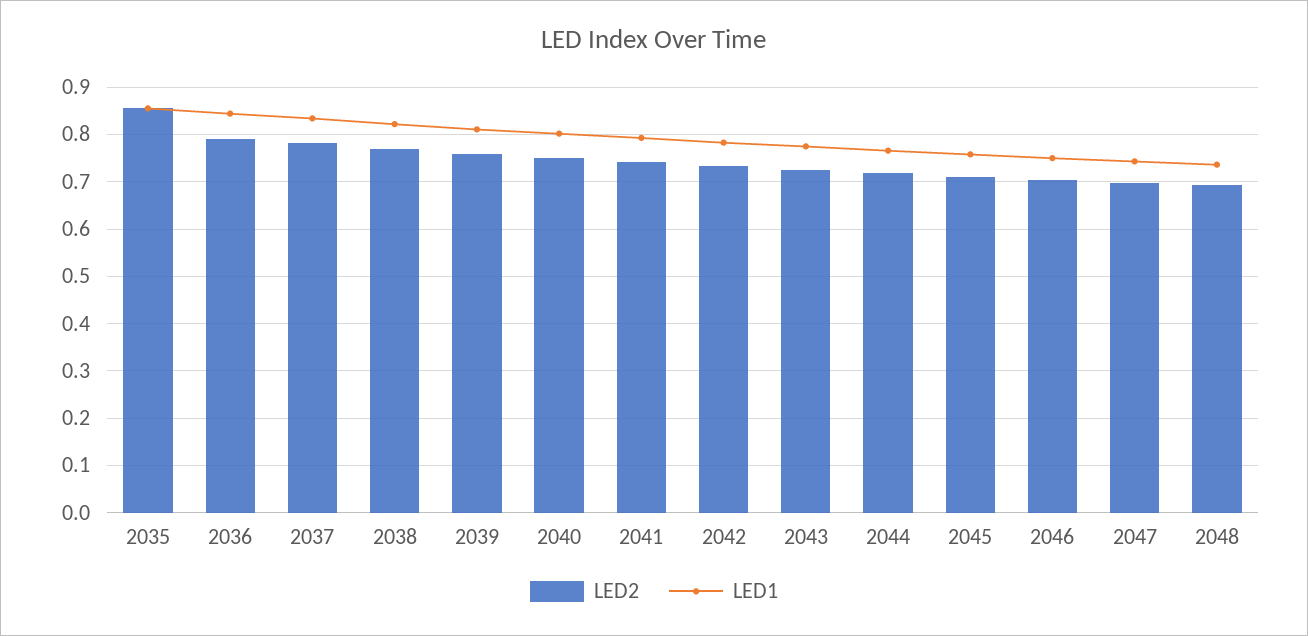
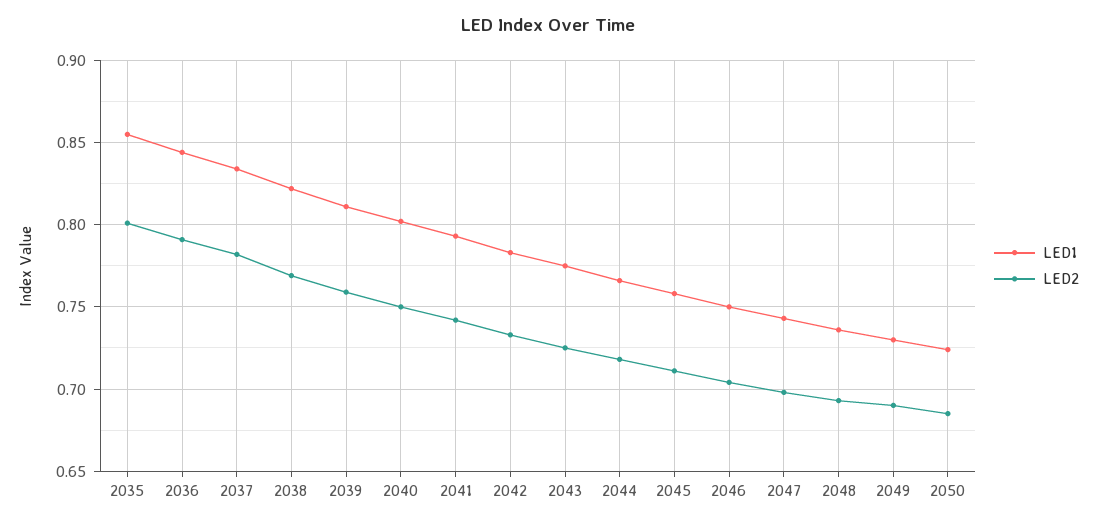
LED2, 2035: 0.86 -> 0.8
LED1, 2049: none -> 0.73
LED2, 2049: none -> 0.69
LED1, 2050: none -> 0.725
LED2, 2050: none -> 0.685

